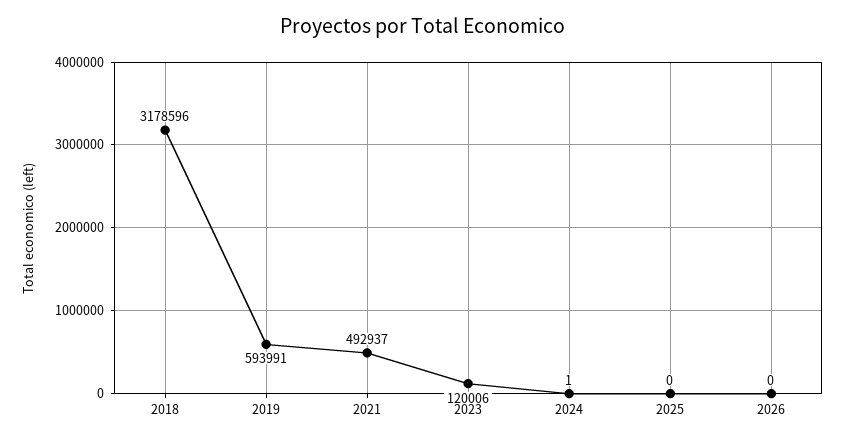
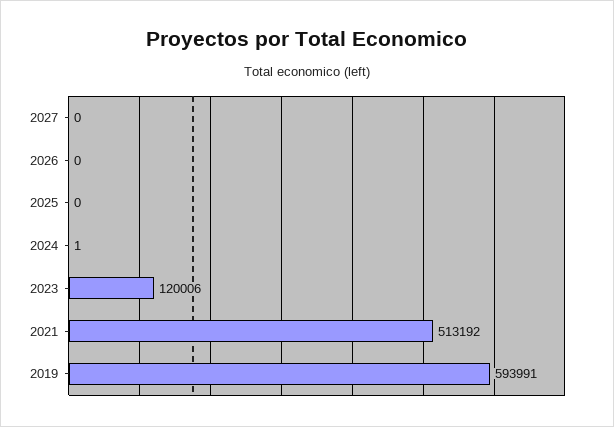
2018: 3178596 -> none
2021: 492937 -> 513192
2027: none -> 0

